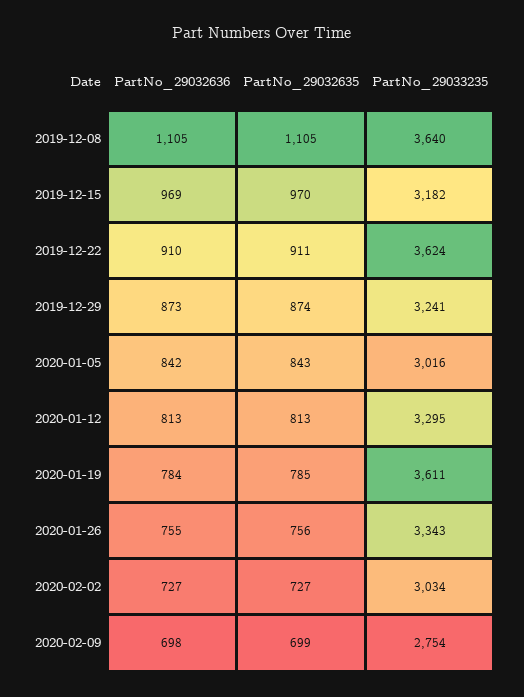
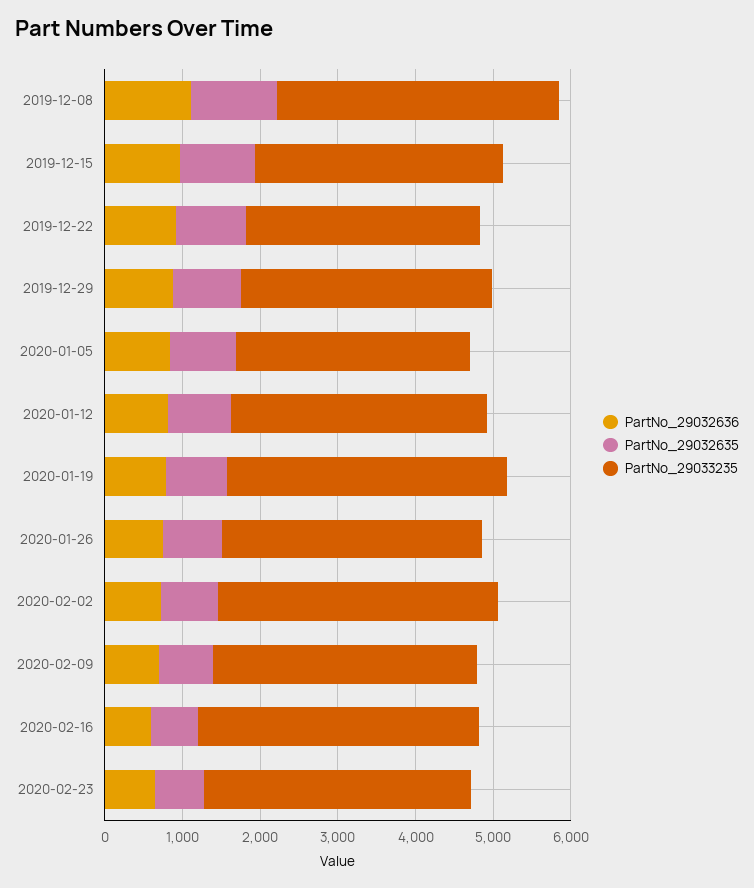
PartNo_29033235, 2019-12-22: 3624 -> 3000
PartNo_29033235, 2020-02-02: 3034 -> 3600
PartNo_29033235, 2020-02-09: 2754 -> 3400
PartNo_29032636, 2020-02-16: none -> 600
PartNo_29032635, 2020-02-16: none -> 600
PartNo_29033235, 2020-02-16: none -> 3600
PartNo_29032636, 2020-02-23: none -> 600
PartNo_29032635, 2020-02-23: none -> 600
PartNo_29033235, 2020-02-23: none -> 3400

